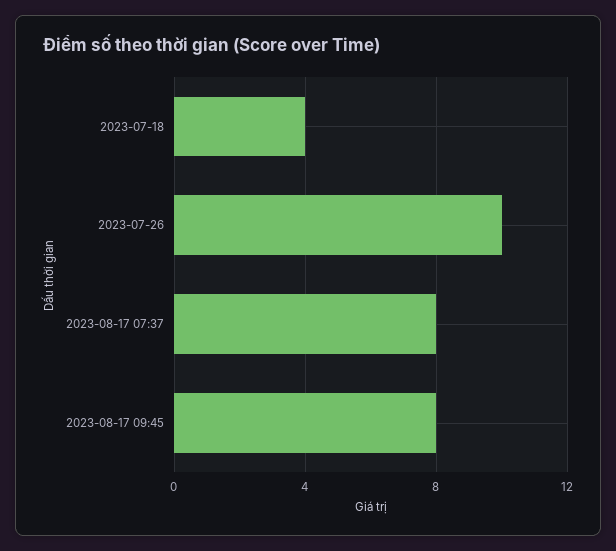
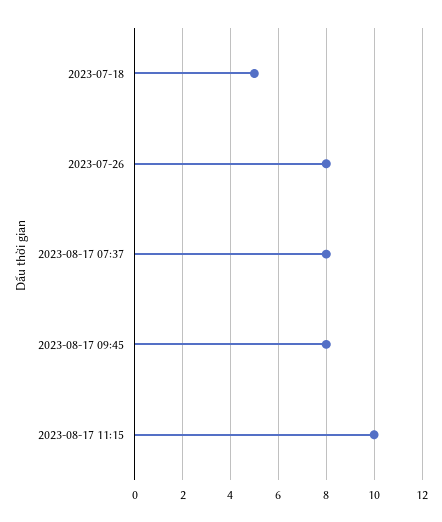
2023-07-18: 4 -> 5
2023-07-26: 10 -> 8
2023-08-17 11:15: none -> 10

